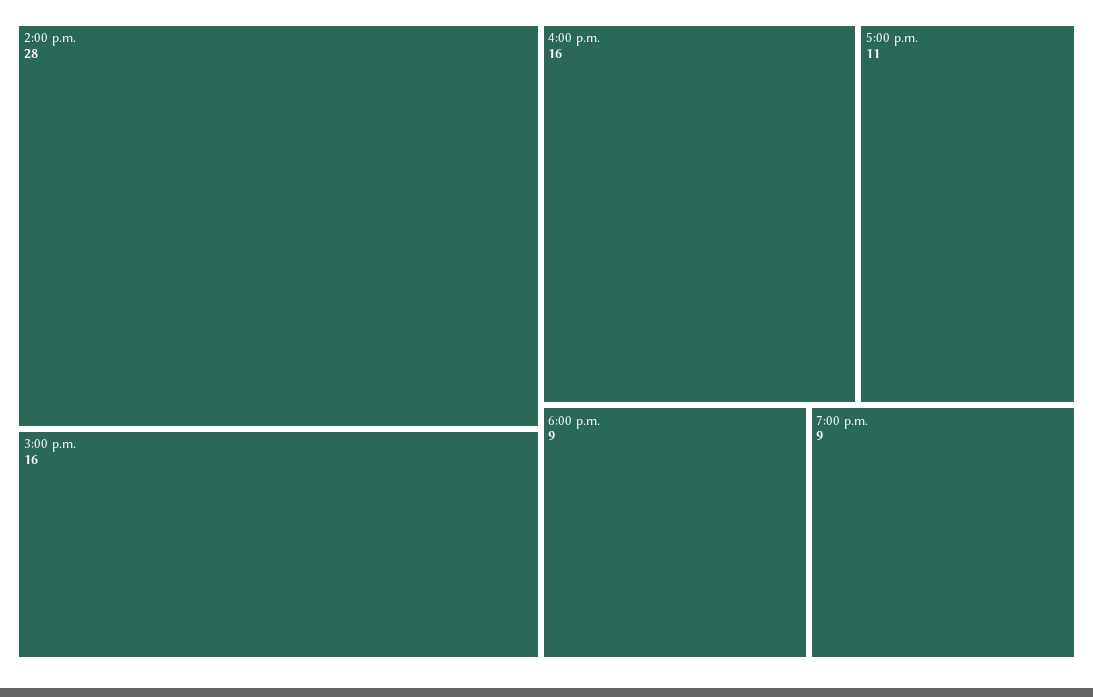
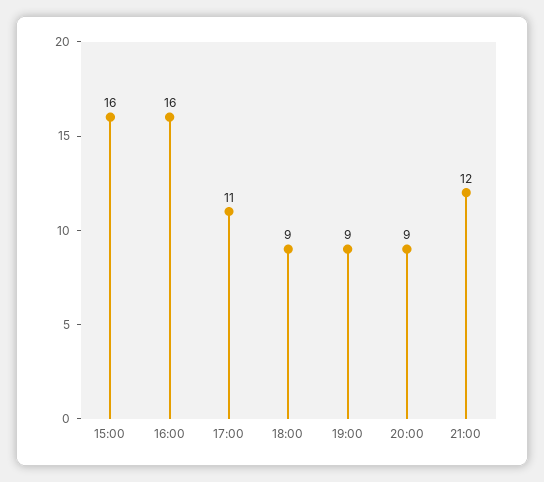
2:00 p.m.: 28 -> none
20:00: none -> 9
21:00: none -> 12

